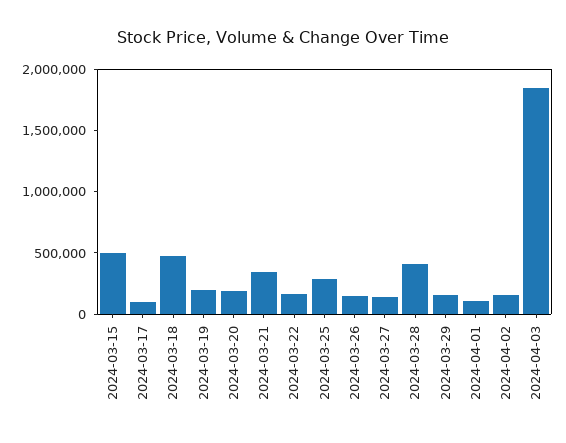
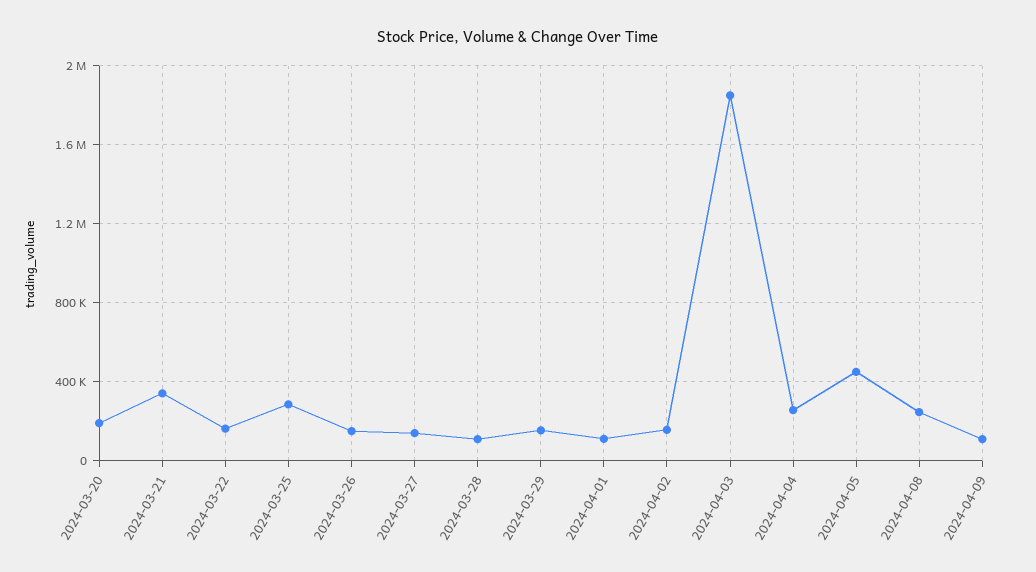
2024-03-15: 500000 -> none
2024-03-17: 100000 -> none
2024-03-18: 500000 -> none
2024-03-19: 200000 -> none
2024-03-28: 400000 -> 100000
2024-04-04: none -> 250000
2024-04-05: none -> 450000
2024-04-08: none -> 250000
2024-04-09: none -> 100000

